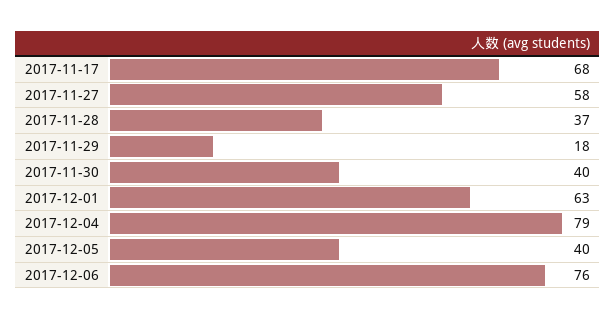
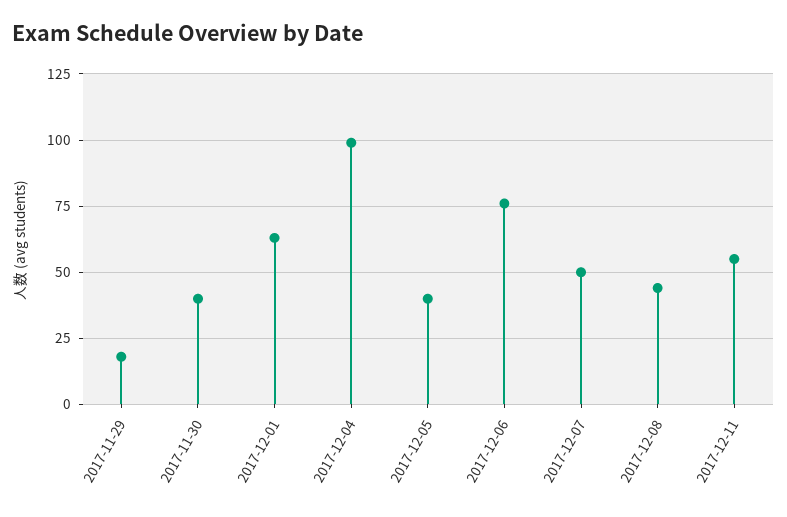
2017-11-17: 68 -> none
2017-11-27: 58 -> none
2017-11-28: 37 -> none
2017-12-04: 79 -> 100
2017-12-07: none -> 50
2017-12-08: none -> 45
2017-12-11: none -> 55

